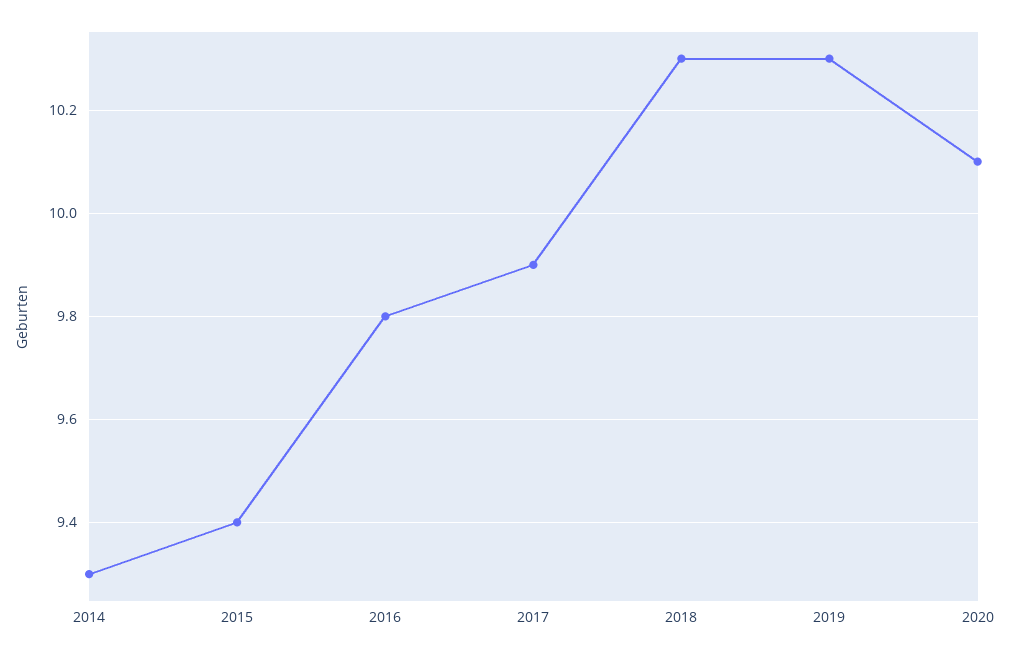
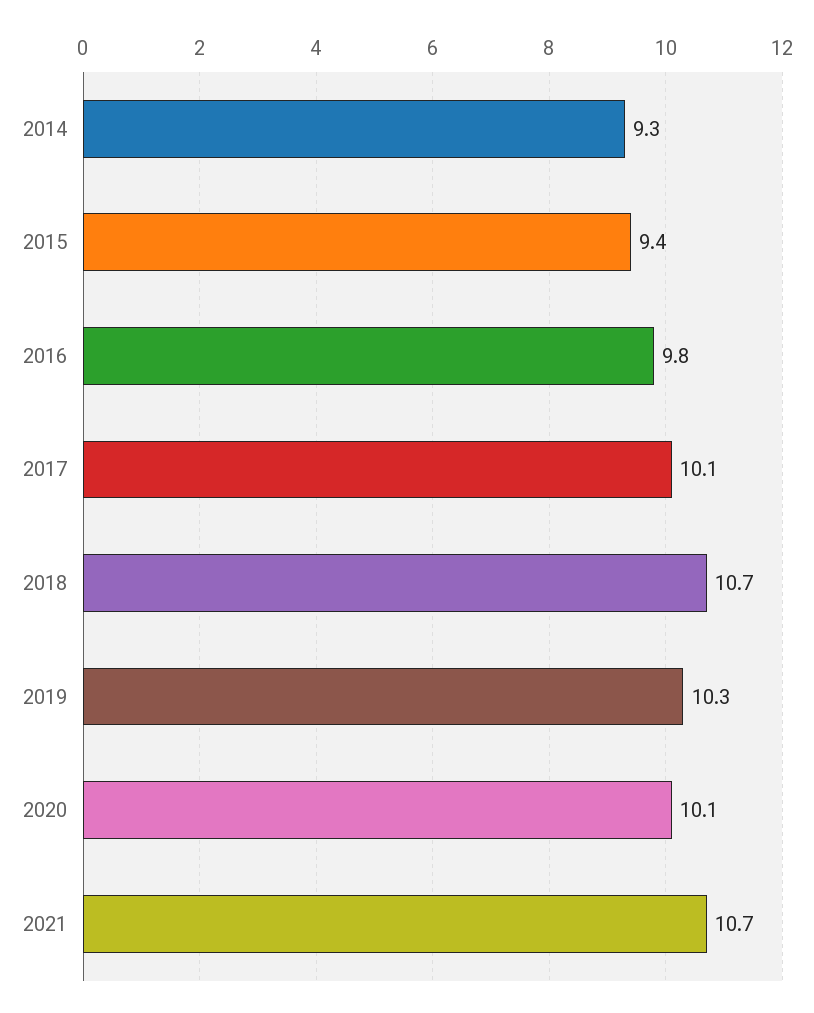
2017: 9.9 -> 10.1
2018: 10.3 -> 10.7
2021: none -> 10.7

